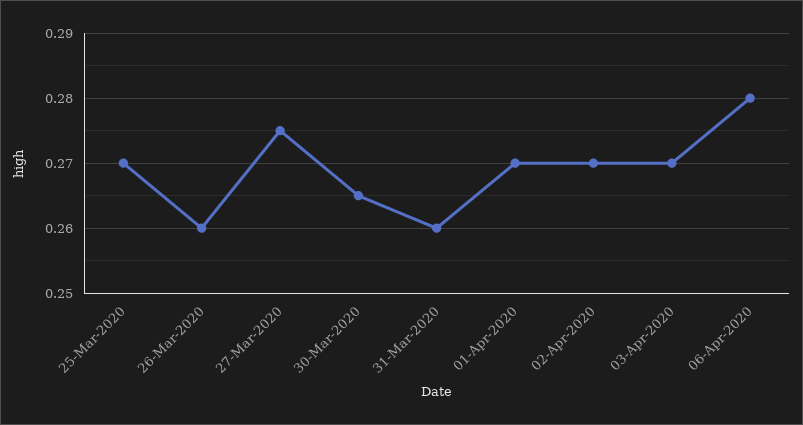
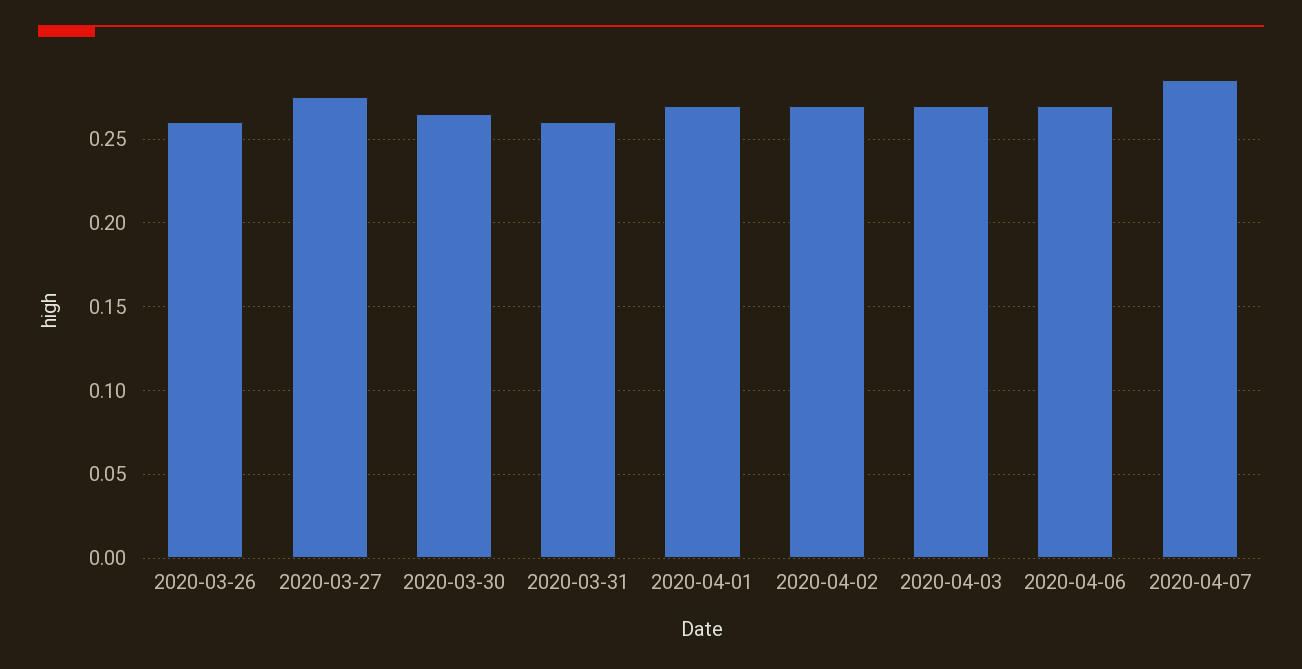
25-Mar-2020: 0.27 -> none
06-Apr-2020: 0.28 -> 0.27
2020-04-07: none -> 0.285

